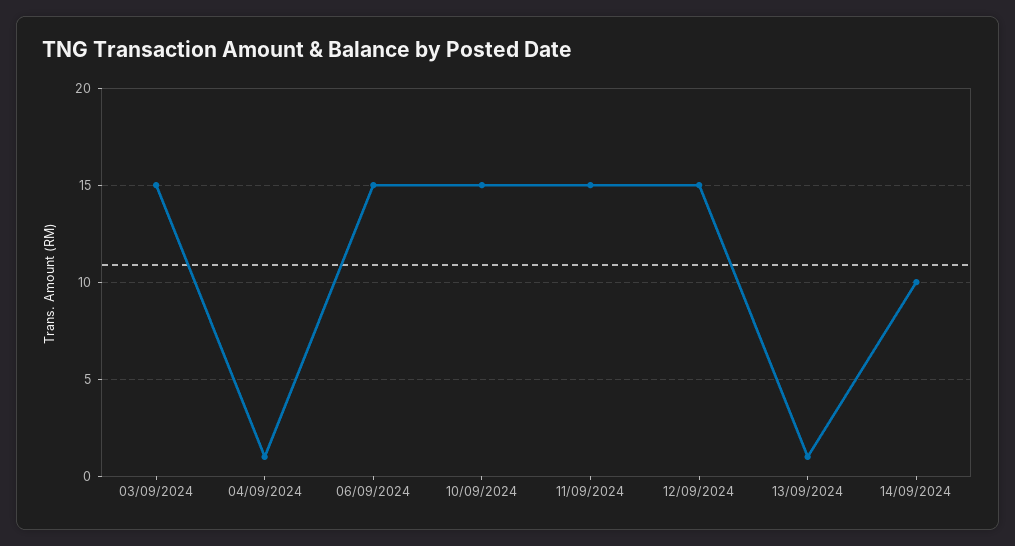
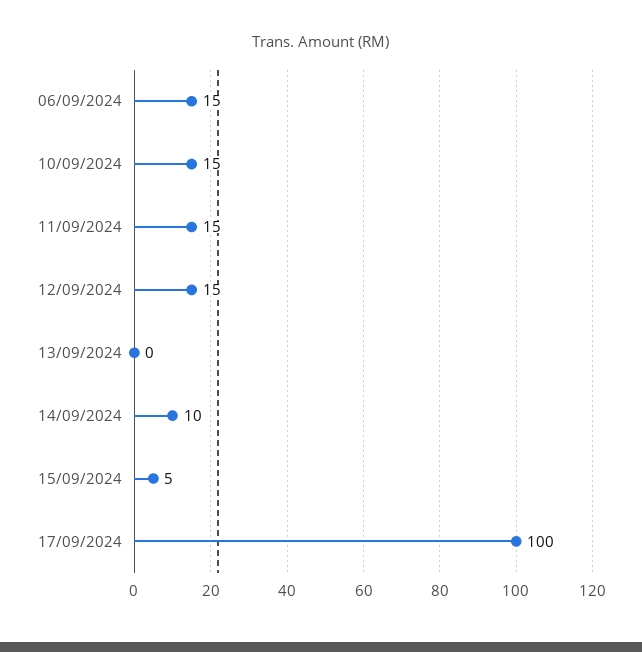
03/09/2024: 15 -> none
04/09/2024: 1 -> none
13/09/2024: 1 -> 0
15/09/2024: none -> 5
17/09/2024: none -> 100

